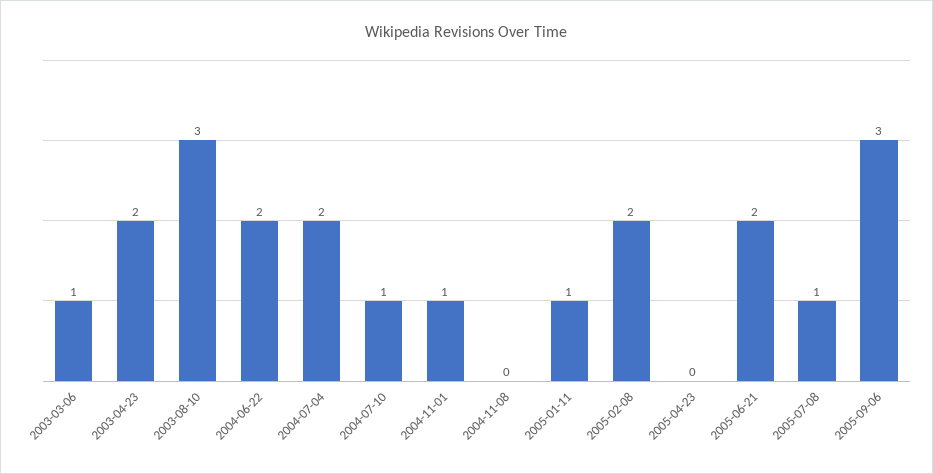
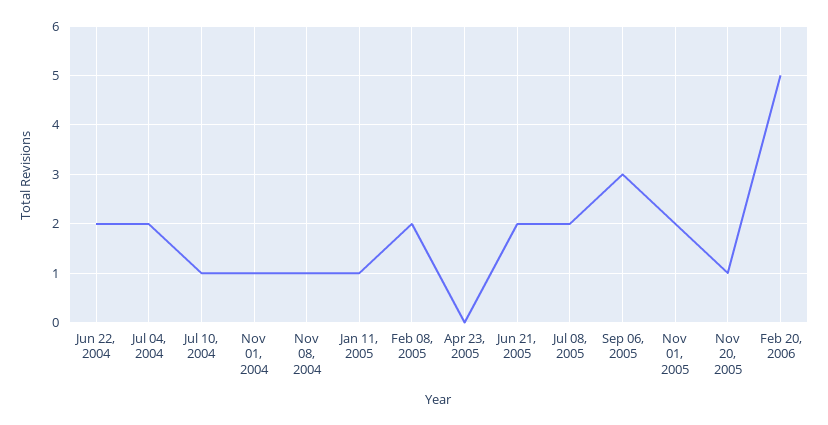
2003-03-06: 1 -> none
2003-04-23: 2 -> none
2003-08-10: 3 -> none
2004-11-08: 0 -> 1
2005-07-08: 1 -> 2
Nov 01, 2005: none -> 2
Nov 20, 2005: none -> 1
Feb 20, 2006: none -> 5

